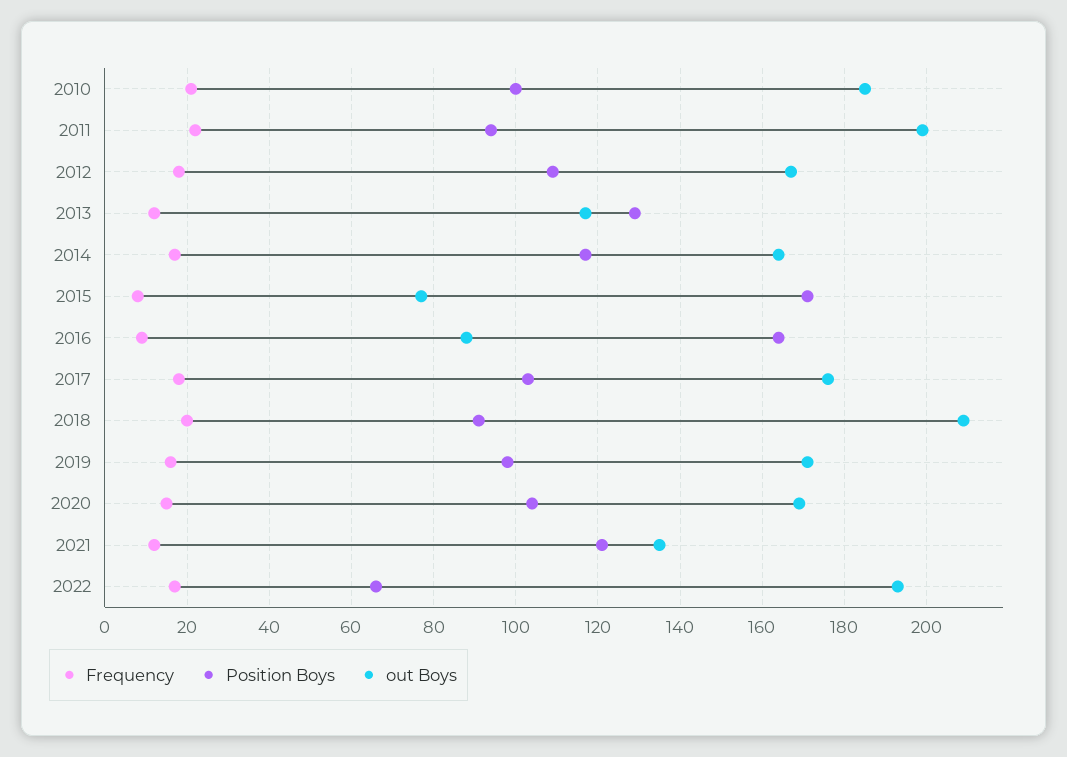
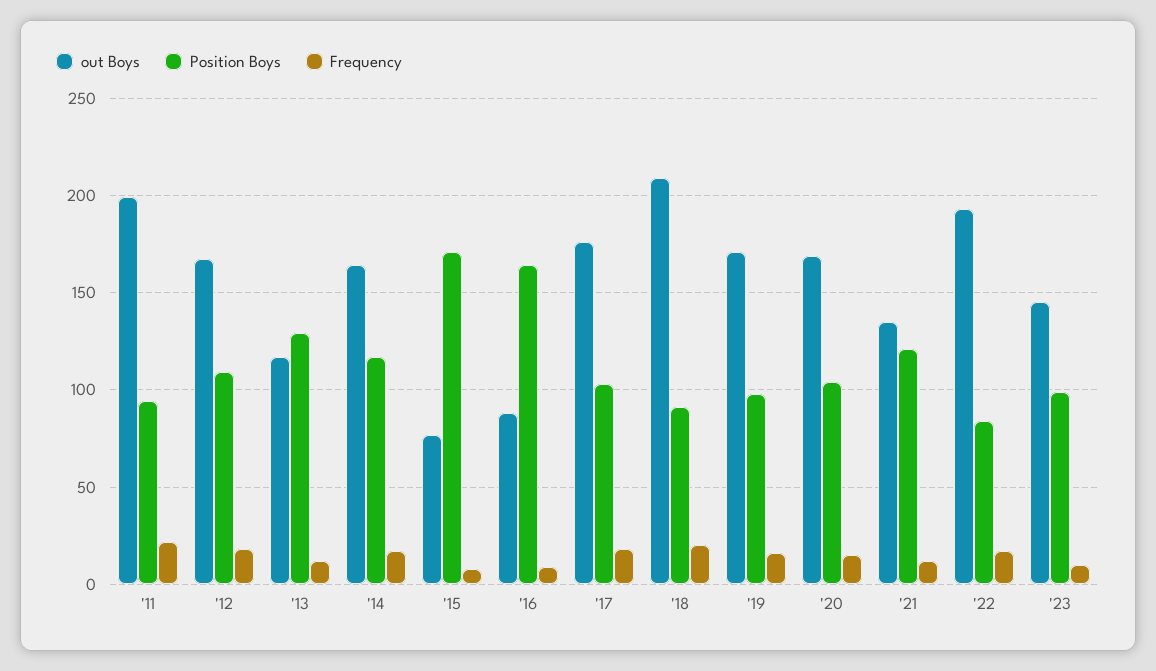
Frequency, 2010: 20 -> none
Position Boys, 2010: 100 -> none
out Boys, 2010: 185 -> none
Position Boys, 2022: 65 -> 85
out Boys, '23: none -> 145
Position Boys, '23: none -> 100
Frequency, '23: none -> 10

